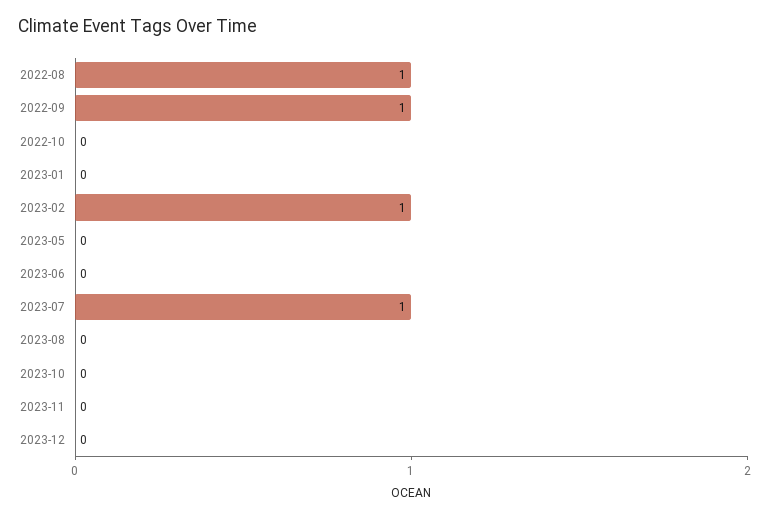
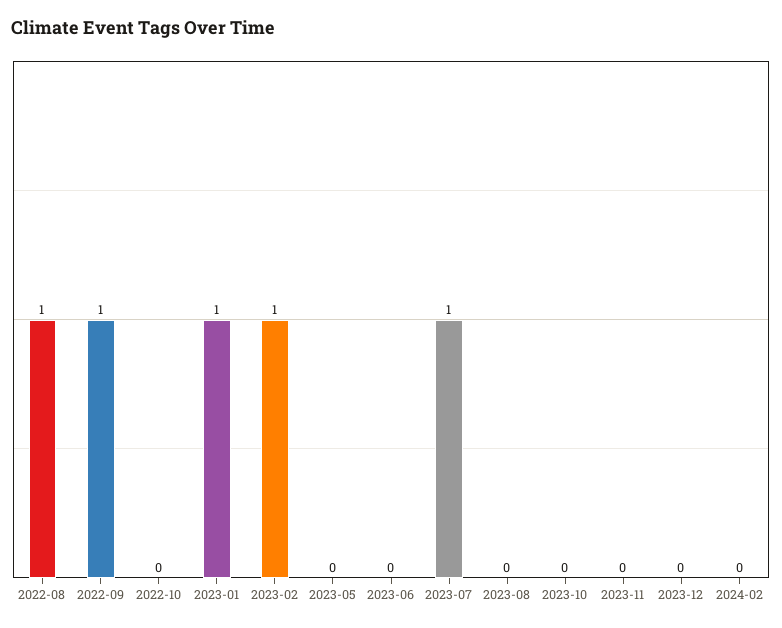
2023-01: 0 -> 1
2024-02: none -> 0

